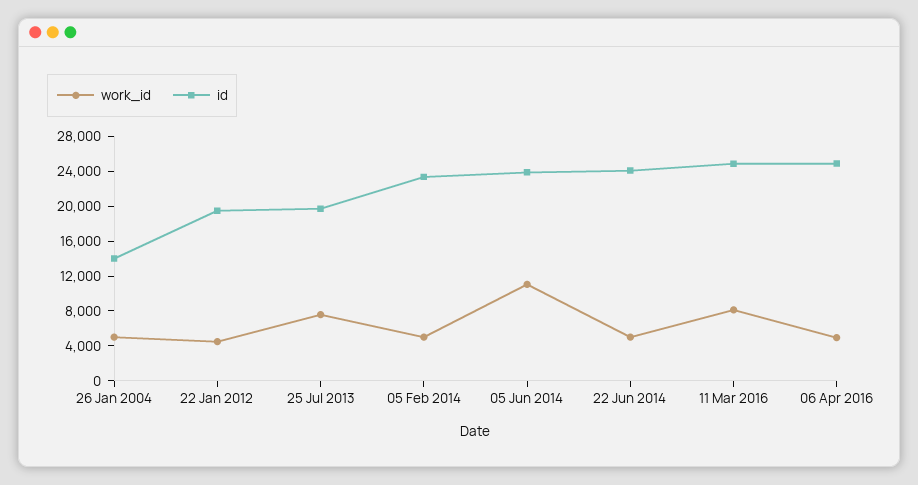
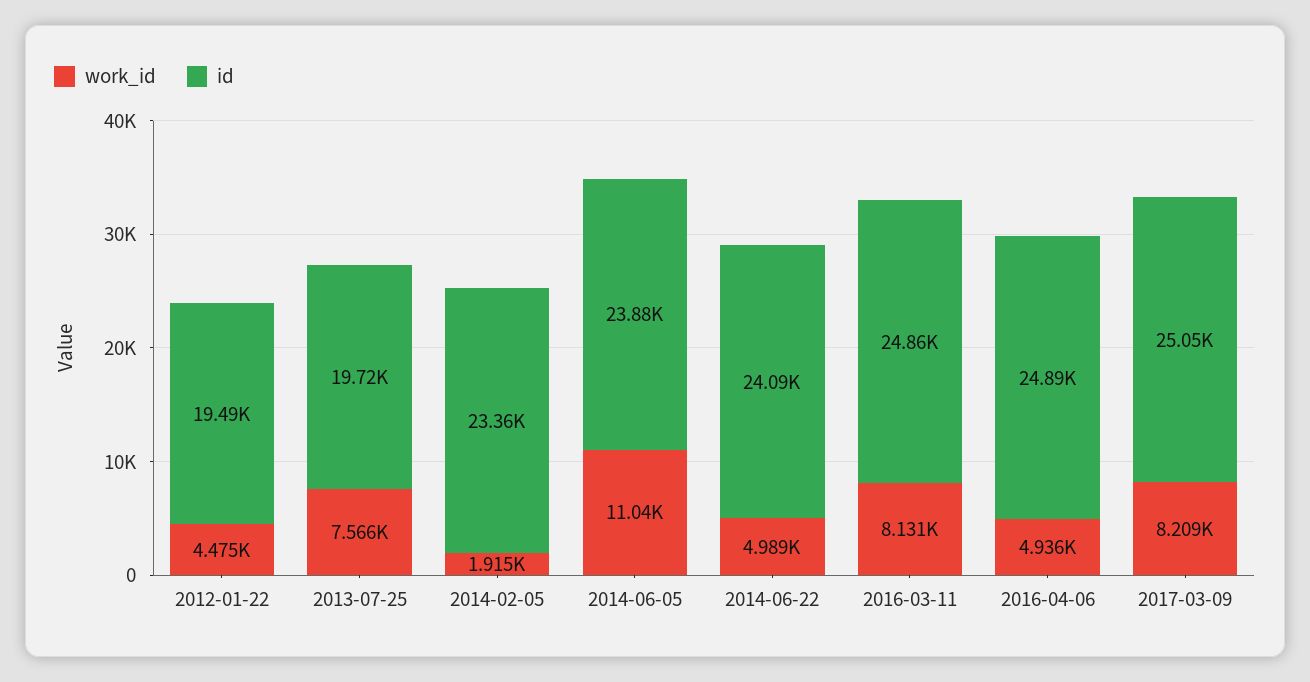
work_id, 26 Jan 2004: 5000 -> none
id, 26 Jan 2004: 14000 -> none
work_id, 05 Feb 2014: 5000 -> 1915
work_id, 2017-03-09: none -> 8209
id, 2017-03-09: none -> 25050

